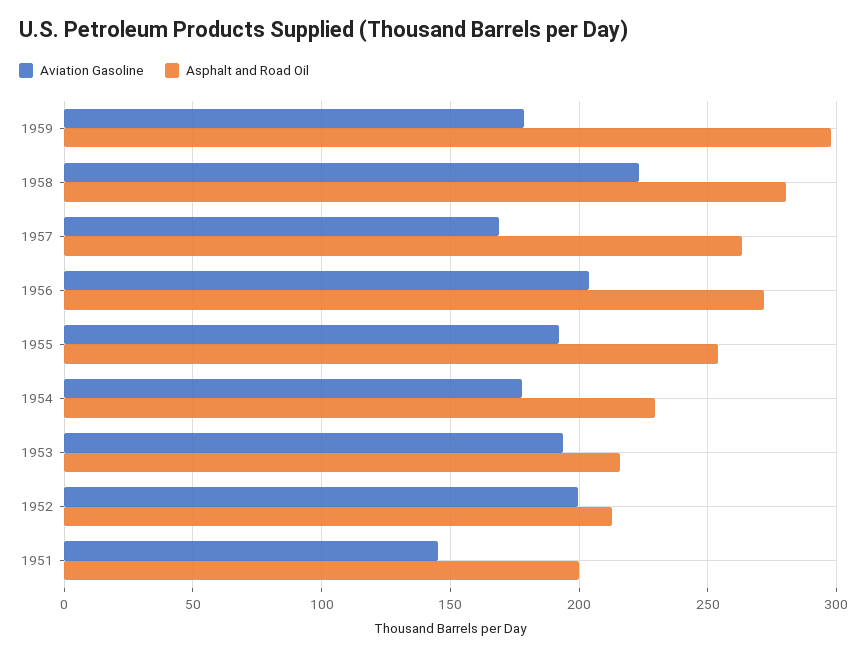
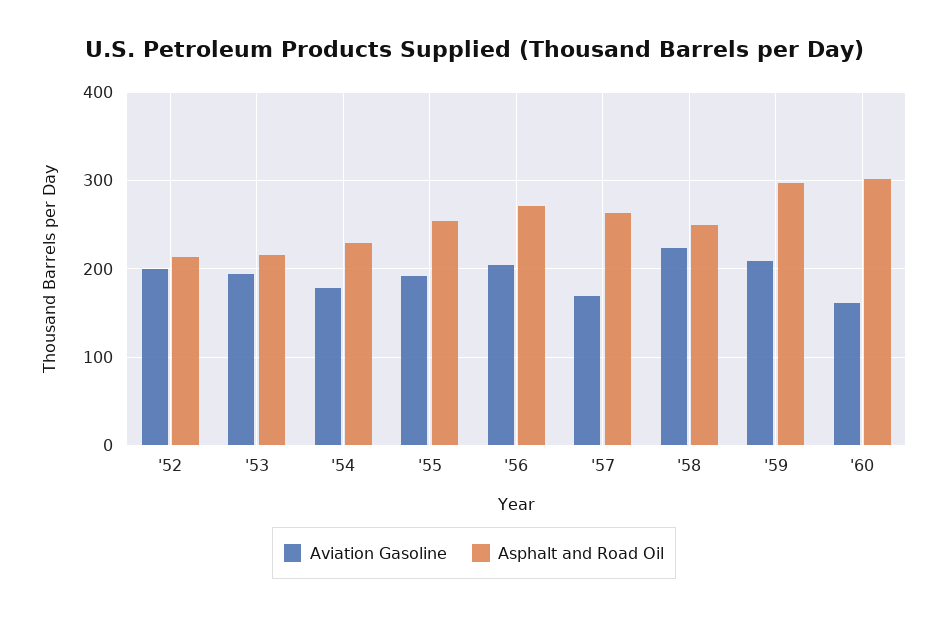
Aviation Gasoline, 1959: 180 -> 210
Asphalt and Road Oil, 1958: 280 -> 250
Aviation Gasoline, 1951: 145 -> none
Asphalt and Road Oil, 1951: 200 -> none
Aviation Gasoline, '60: none -> 160
Asphalt and Road Oil, '60: none -> 300

